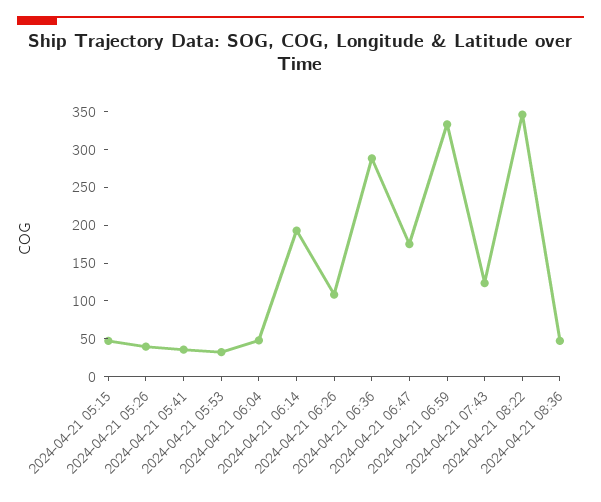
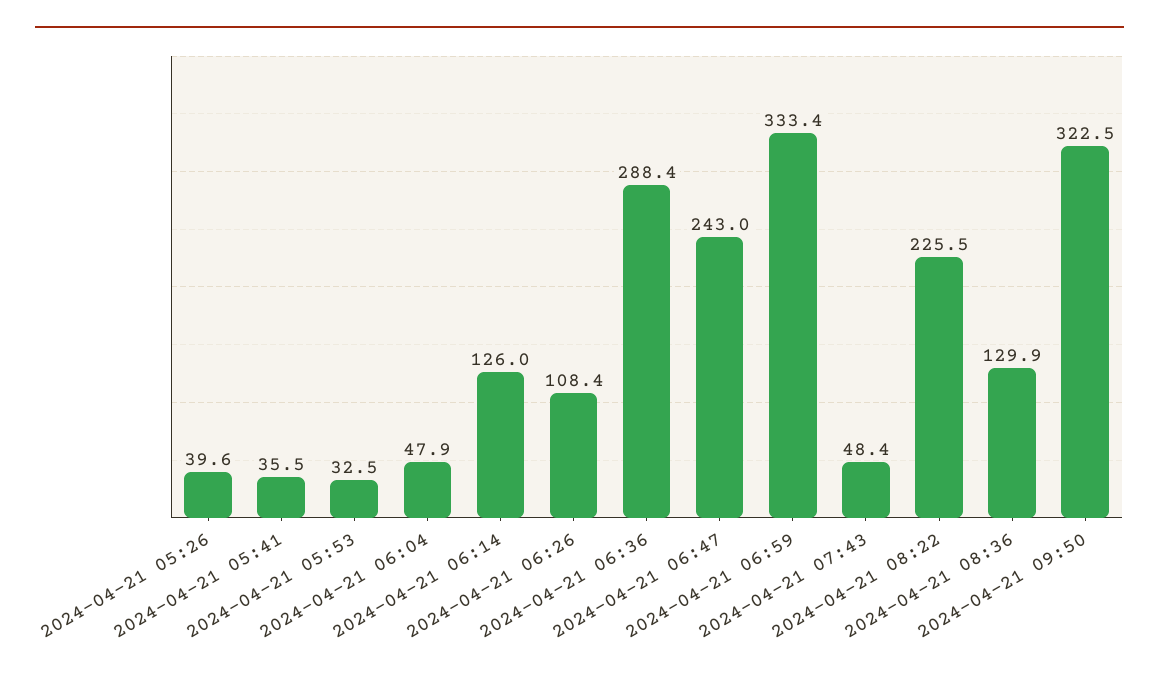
2024-04-21 05:15: 50 -> none
2024-04-21 06:14: 200 -> 126
2024-04-21 06:47: 175 -> 243
2024-04-21 07:43: 125 -> 48.4
2024-04-21 08:22: 350 -> 225.5
2024-04-21 08:36: 50 -> 129.9
2024-04-21 09:50: none -> 322.5

